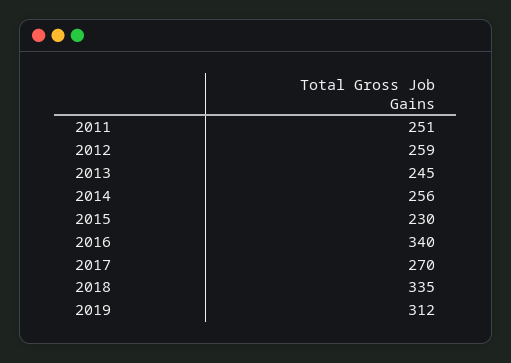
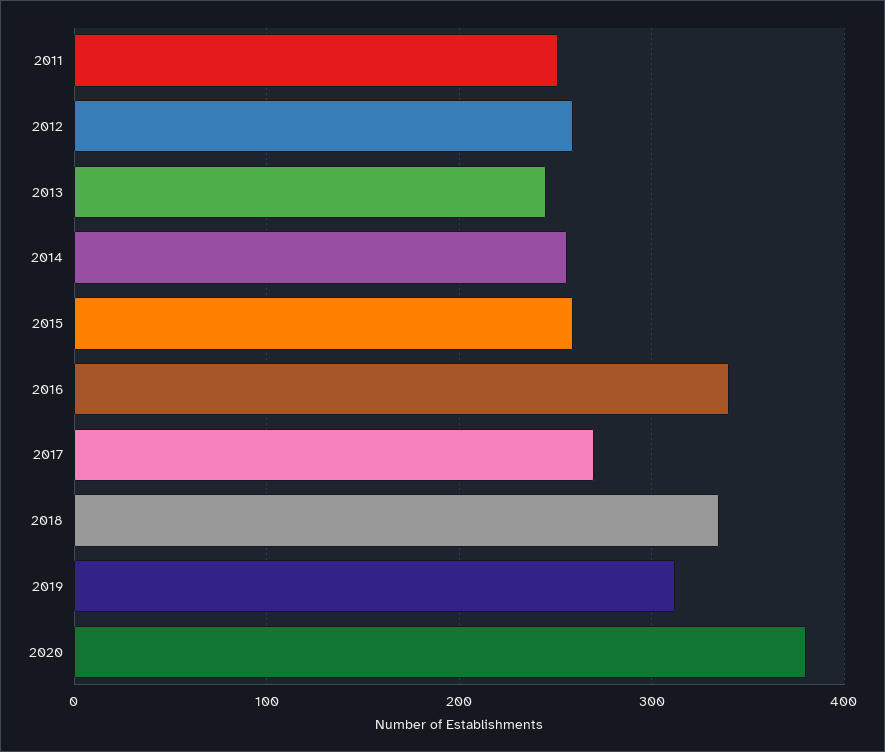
2015: 230 -> 260
2020: none -> 380

